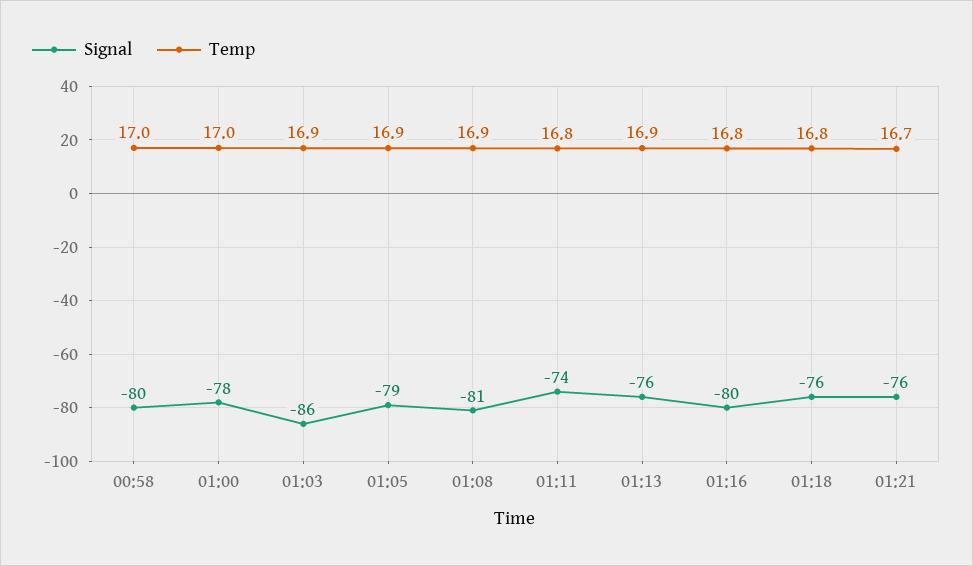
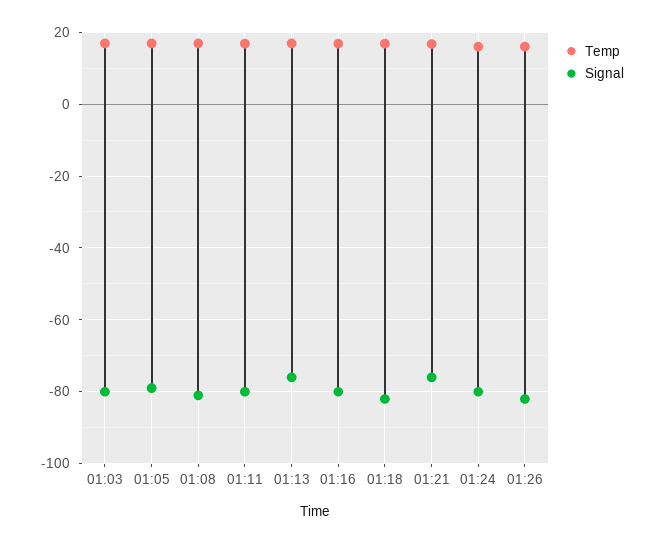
Signal, 00:58: -80 -> none
Temp, 00:58: 17 -> none
Signal, 01:00: -78 -> none
Temp, 01:00: 17 -> none
Signal, 01:03: -86 -> -80
Signal, 01:11: -74 -> -80
Signal, 01:18: -76 -> -82
Temp, 01:24: none -> 16
Signal, 01:24: none -> -80
Temp, 01:26: none -> 16
Signal, 01:26: none -> -82

